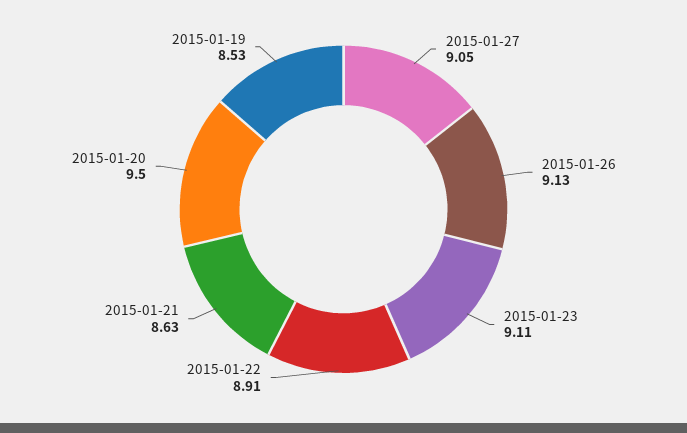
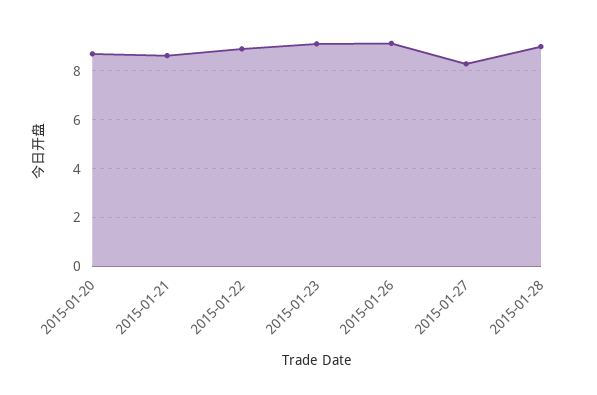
2015-01-27: 9.05 -> 8.25
2015-01-20: 9.5 -> 8.75
2015-01-19: 8.53 -> none
2015-01-28: none -> 9

